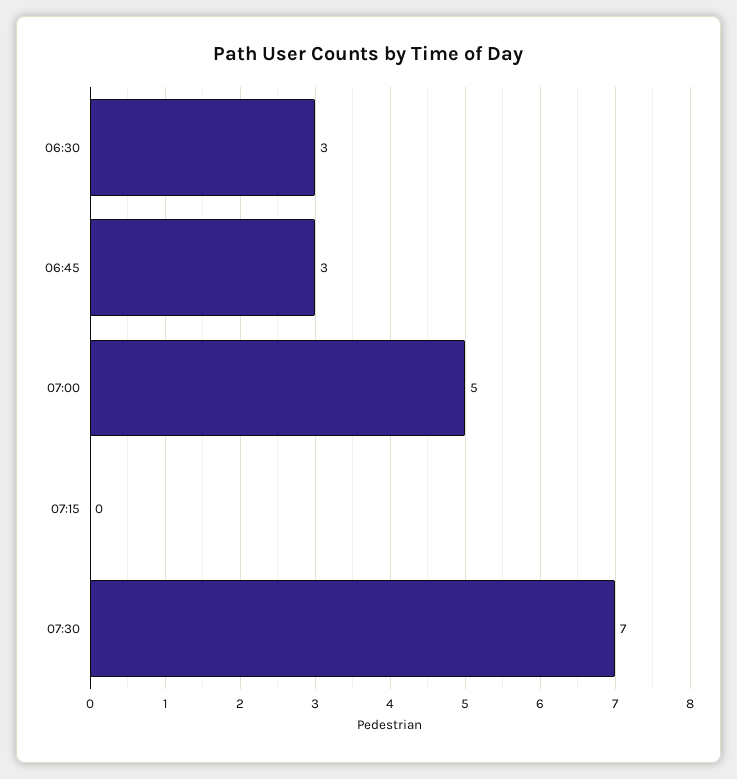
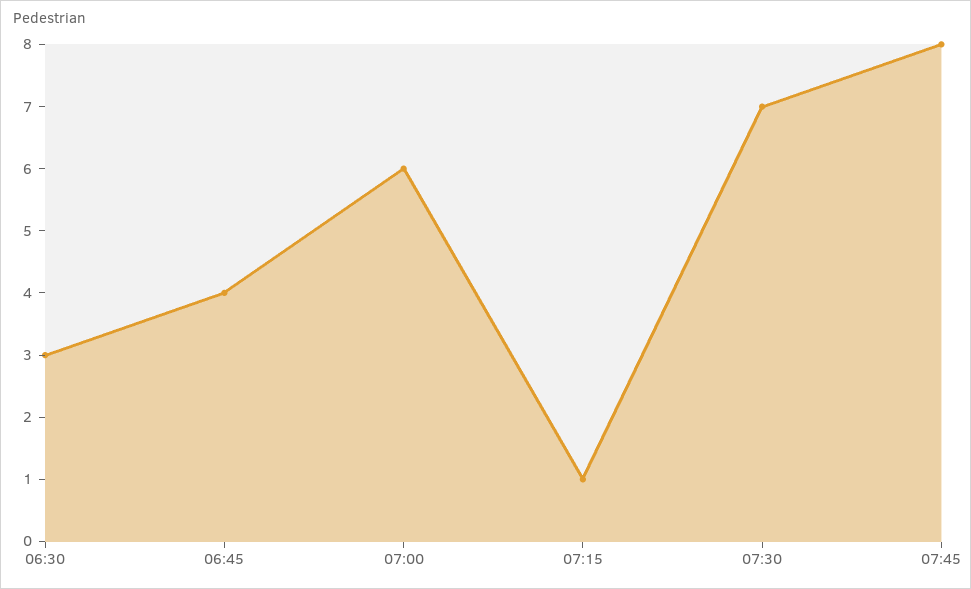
06:45: 3 -> 4
07:00: 5 -> 6
07:15: 0 -> 1
07:45: none -> 8

